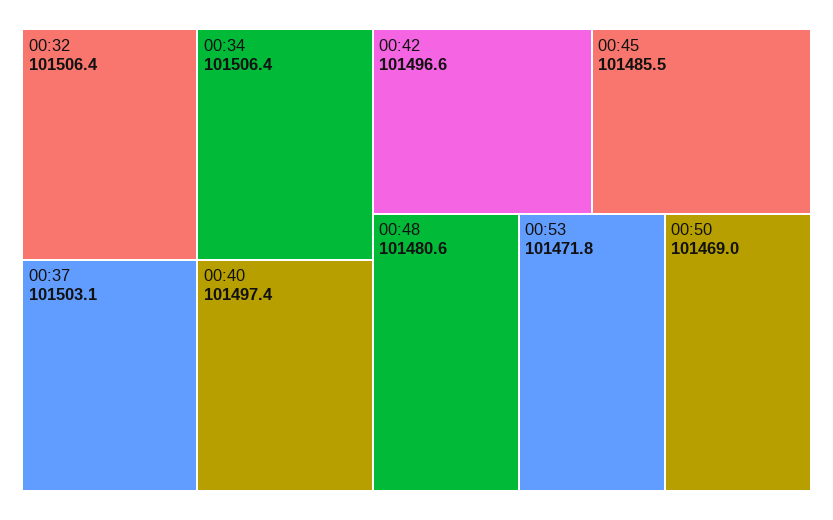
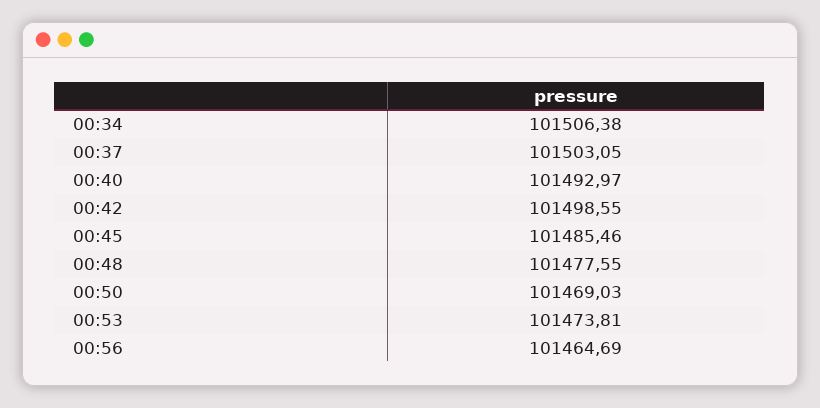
00:32: 101506.4 -> none
00:40: 101497.4 -> 101492.97
00:42: 101496.6 -> 101498.55
00:48: 101480.6 -> 101477.55
00:53: 101471.8 -> 101473.81
00:56: none -> 101464.69

